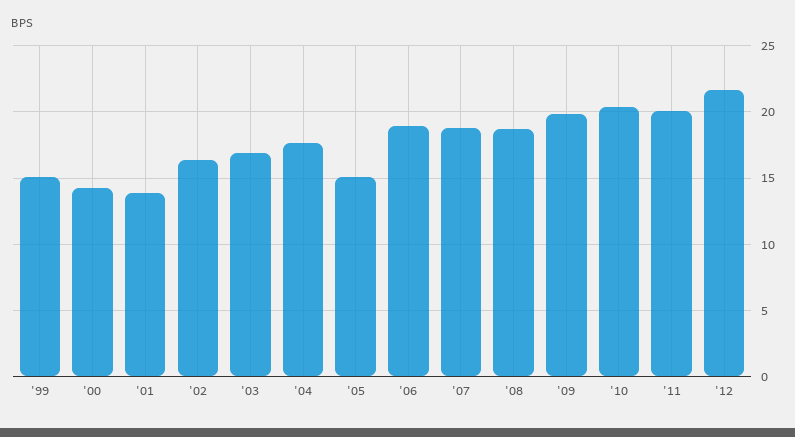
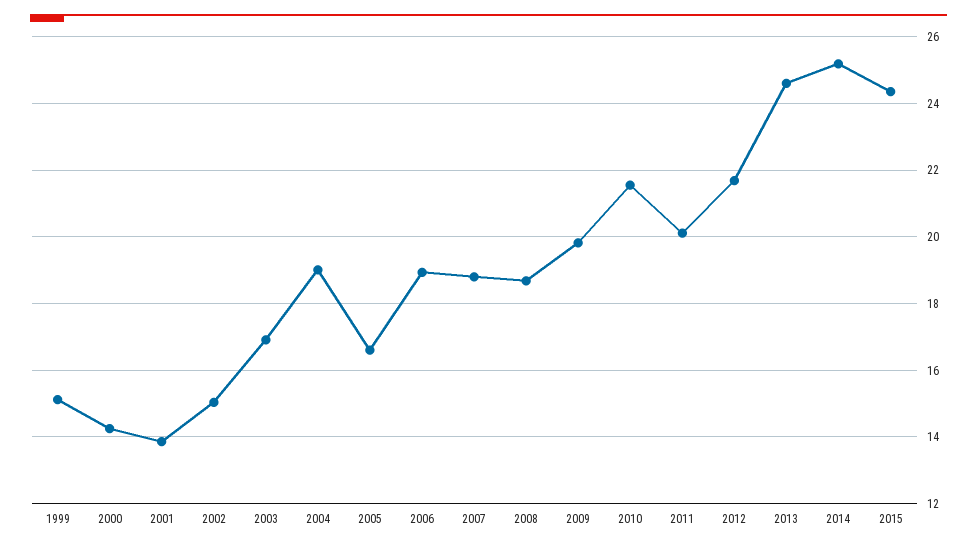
'02: 16.5 -> 15
'04: 17.5 -> 19
'05: 15 -> 16.6
'10: 20.5 -> 21.6
2013: none -> 24.6
2014: none -> 25.2
2015: none -> 24.4

